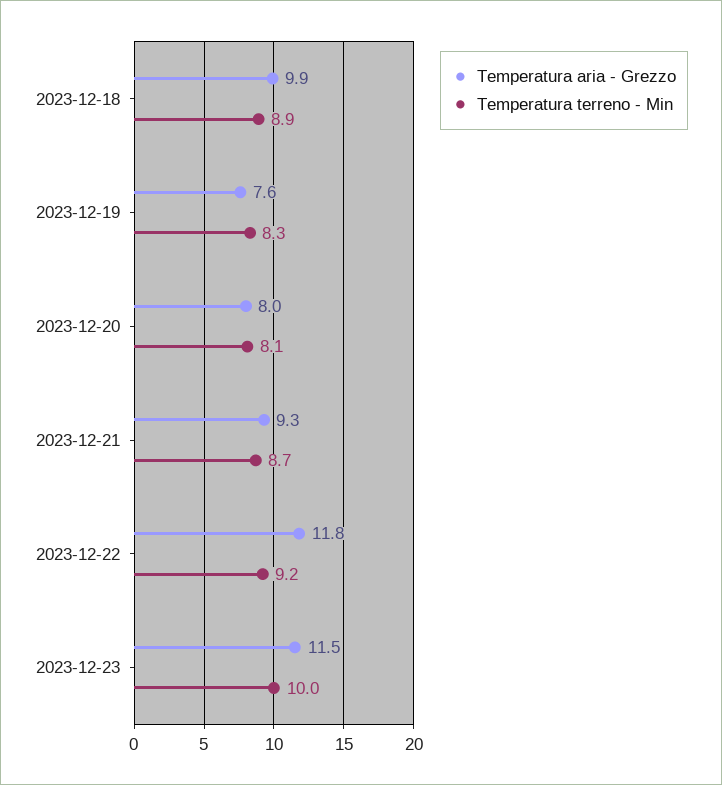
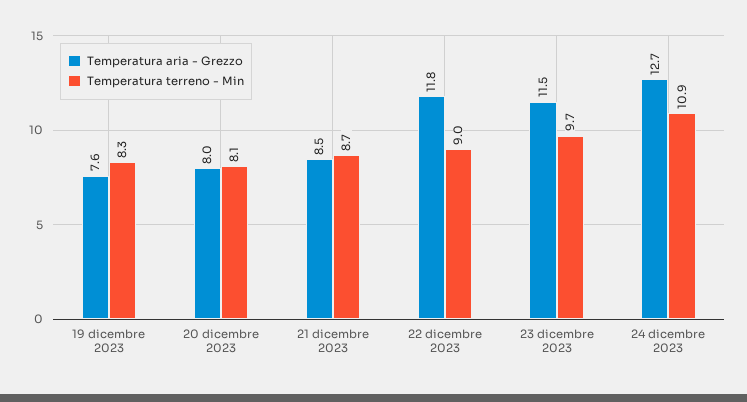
Temperatura aria - Grezzo, 2023-12-18: 9.9 -> none
Temperatura terreno - Min, 2023-12-18: 8.9 -> none
Temperatura aria - Grezzo, 2023-12-21: 9.3 -> 8.5
Temperatura terreno - Min, 2023-12-22: 9.2 -> 9
Temperatura terreno - Min, 2023-12-23: 10 -> 9.7
Temperatura aria - Grezzo, 24 dicembre 2023: none -> 12.7
Temperatura terreno - Min, 24 dicembre 2023: none -> 10.9

